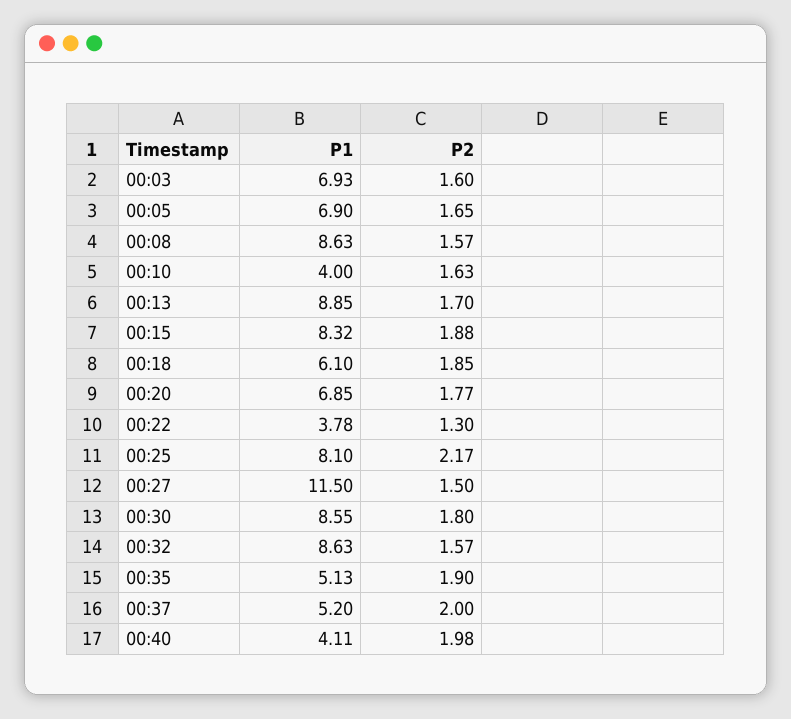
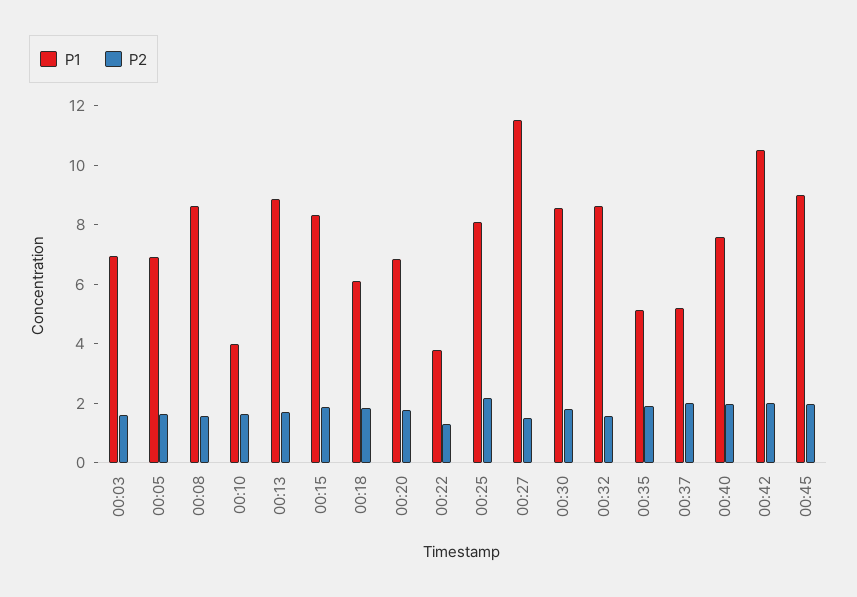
P1, 00:40: 4.11 -> 7.5
P1, 00:42: none -> 10.5
P2, 00:42: none -> 2
P1, 00:45: none -> 9
P2, 00:45: none -> 2

